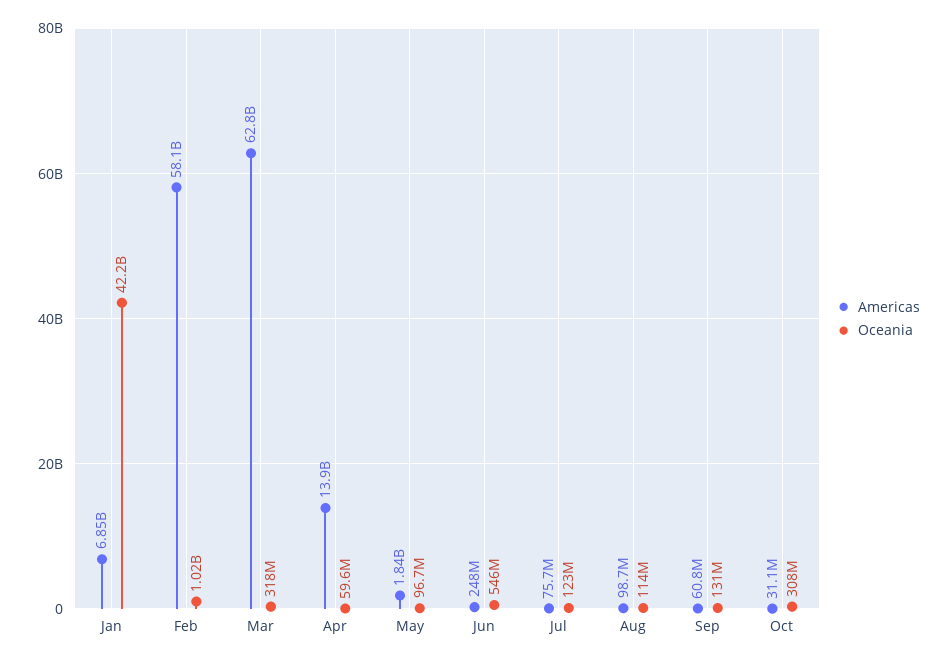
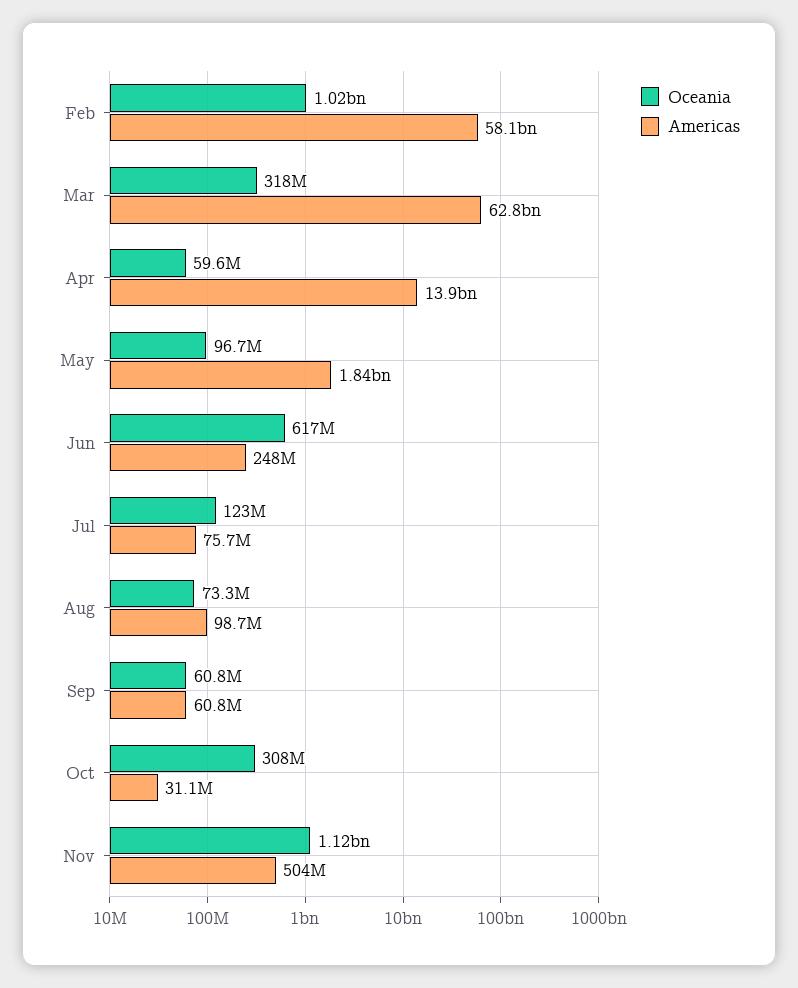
Americas, Jan: 6850000000 -> none
Oceania, Jan: 42200000000 -> none
Oceania, Jun: 546000000 -> 617000000
Oceania, Aug: 114000000 -> 73300000
Oceania, Sep: 131000000 -> 60800000
Oceania, Nov: none -> 1120000000
Americas, Nov: none -> 504000000

